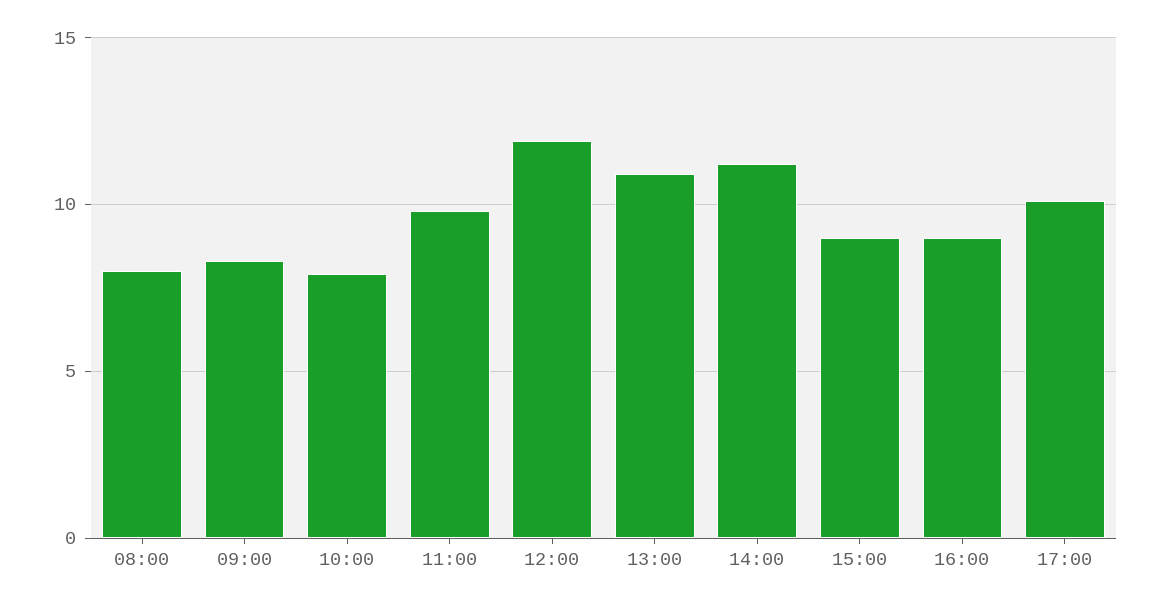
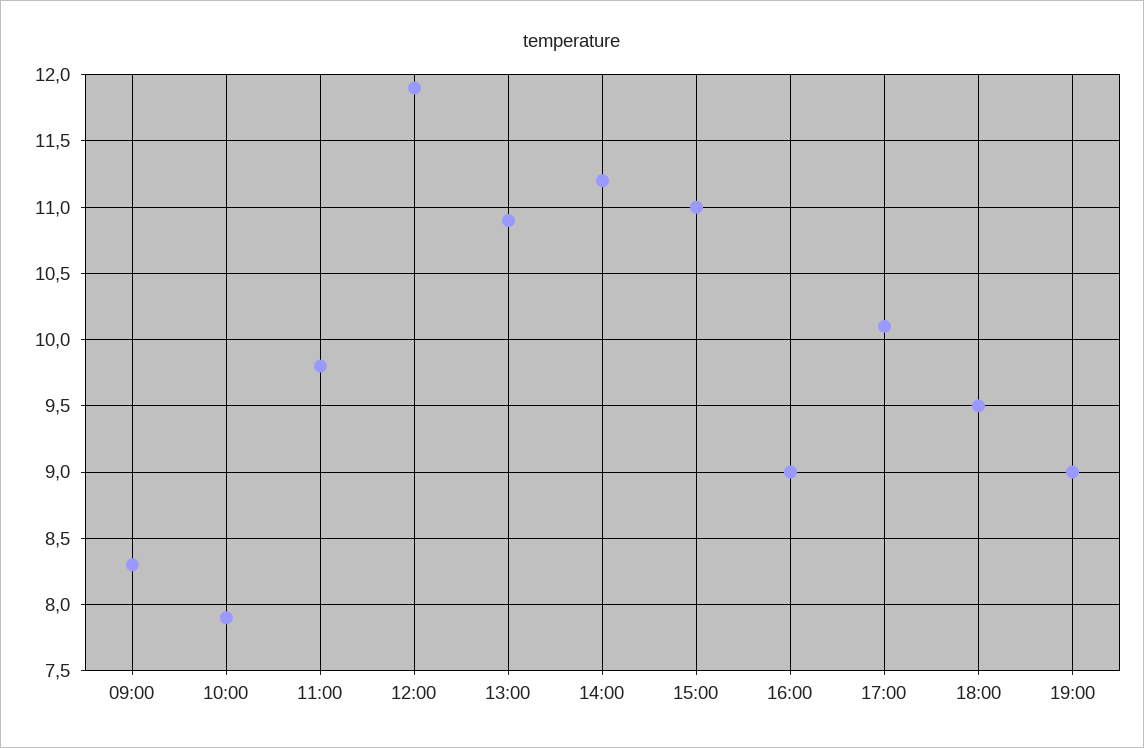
08:00: 8 -> none
15:00: 9 -> 11
18:00: none -> 9.5
19:00: none -> 9

